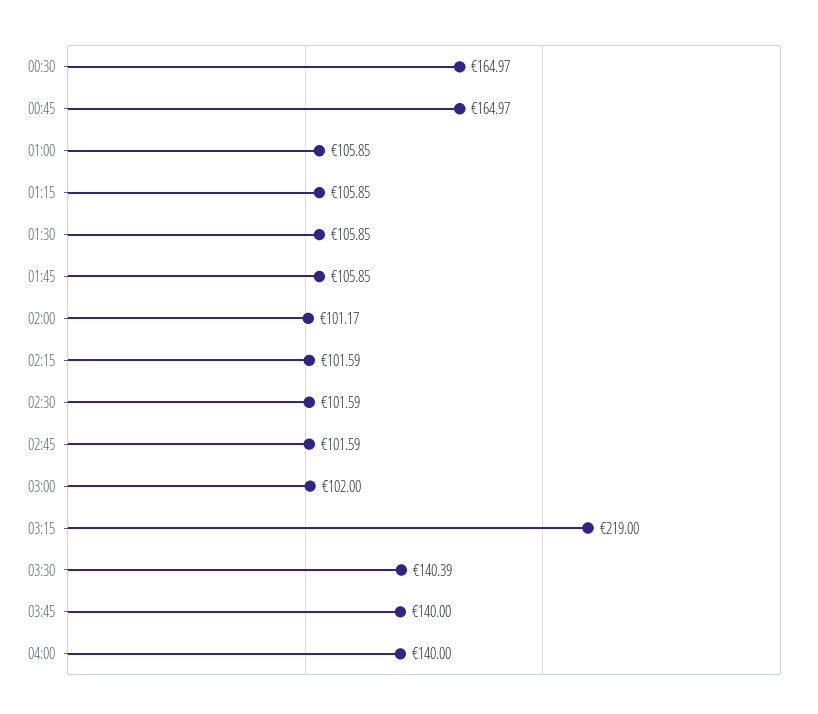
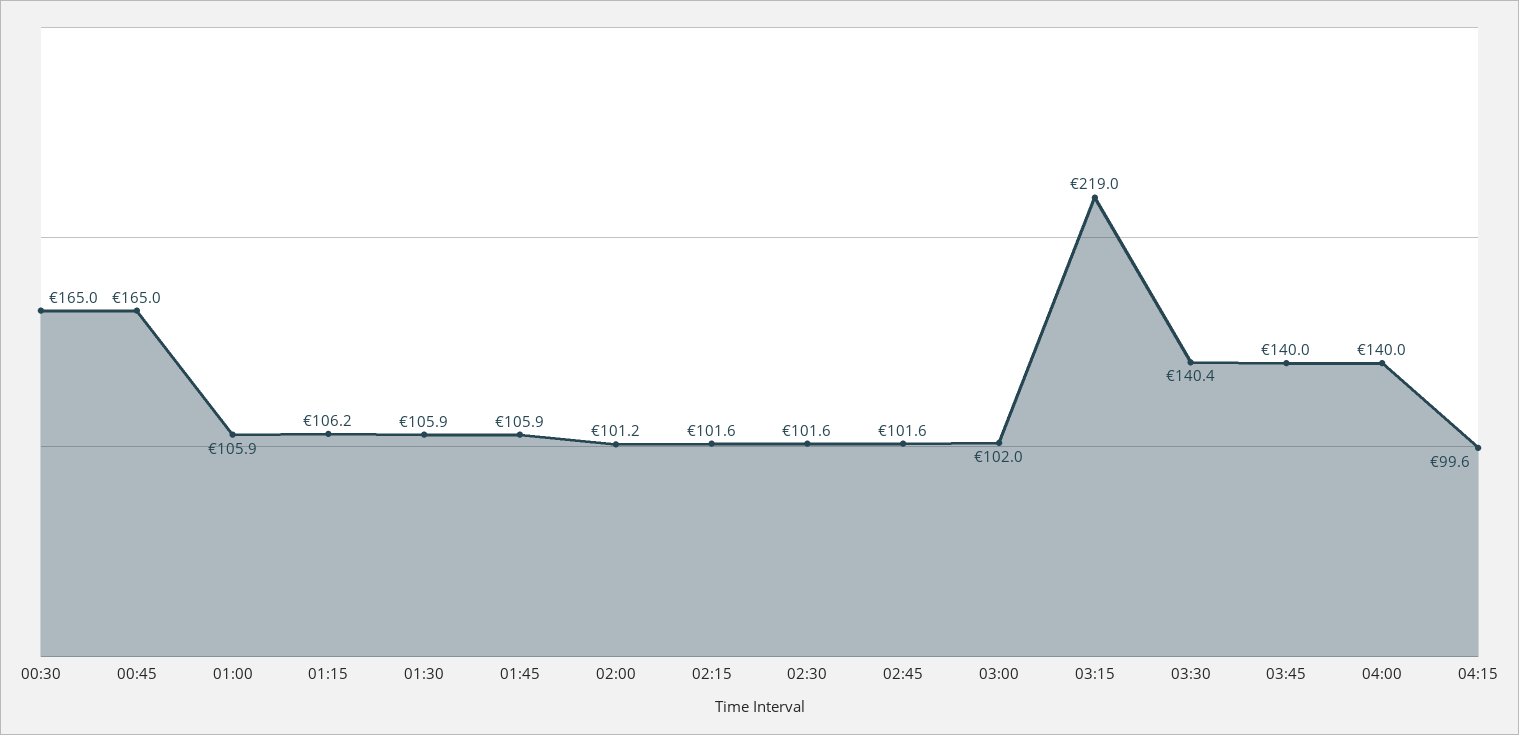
01:15: 105.85 -> 106.2
04:15: none -> 99.6

